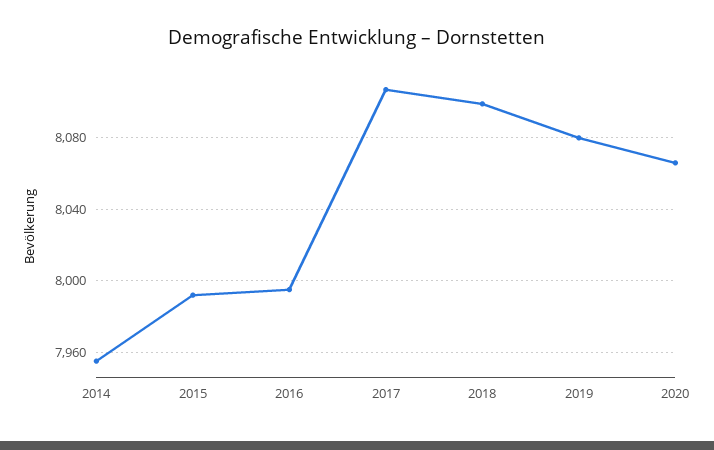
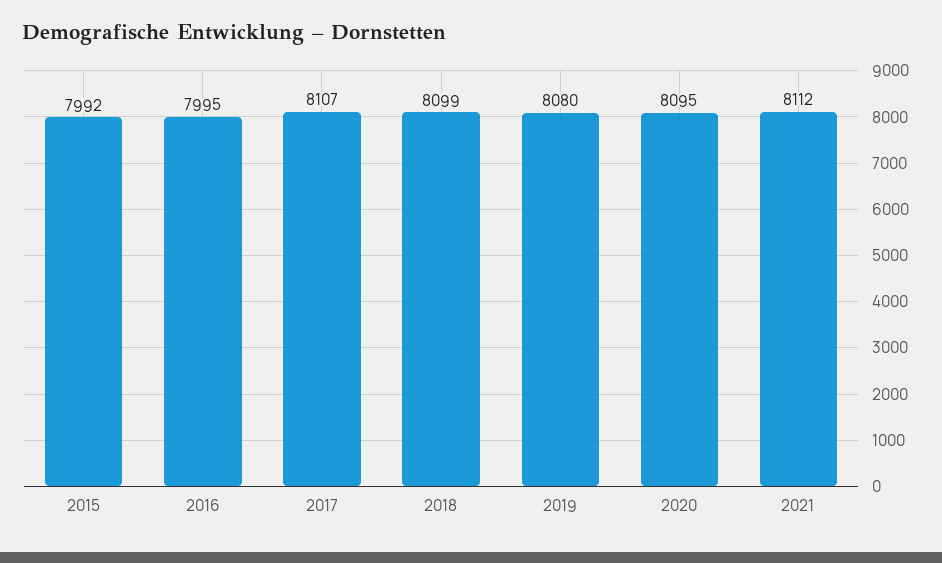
2014: 7955 -> none
2020: 8065 -> 8095
2021: none -> 8112

